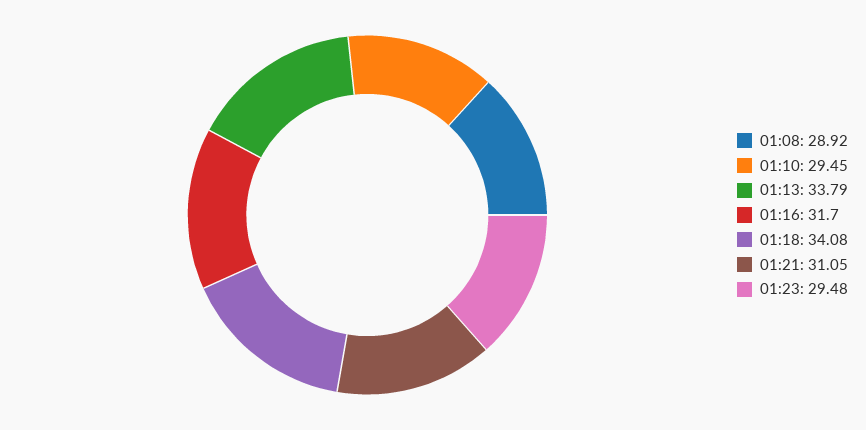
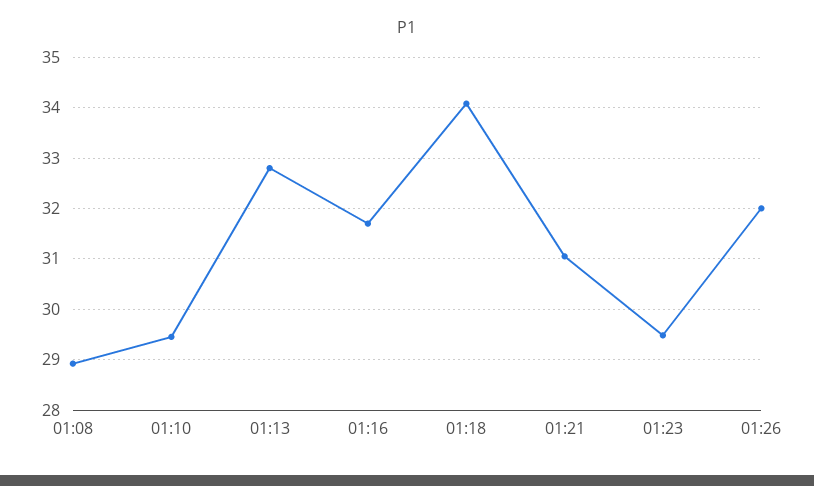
01:13: 33.79 -> 32.8
01:26: none -> 32

